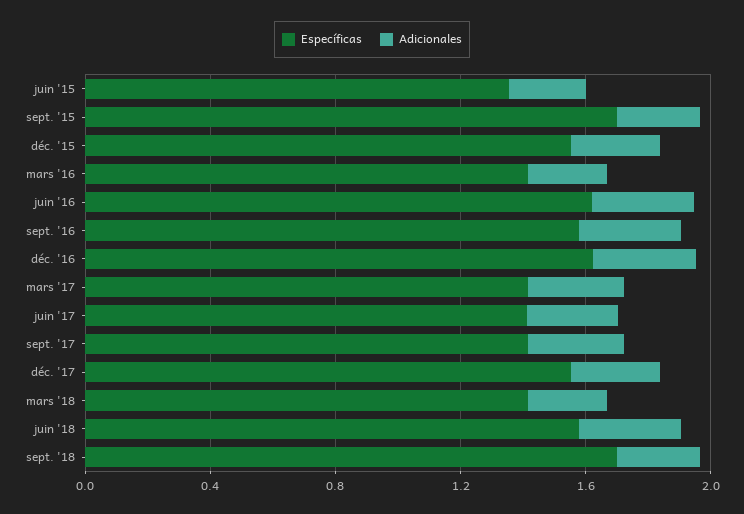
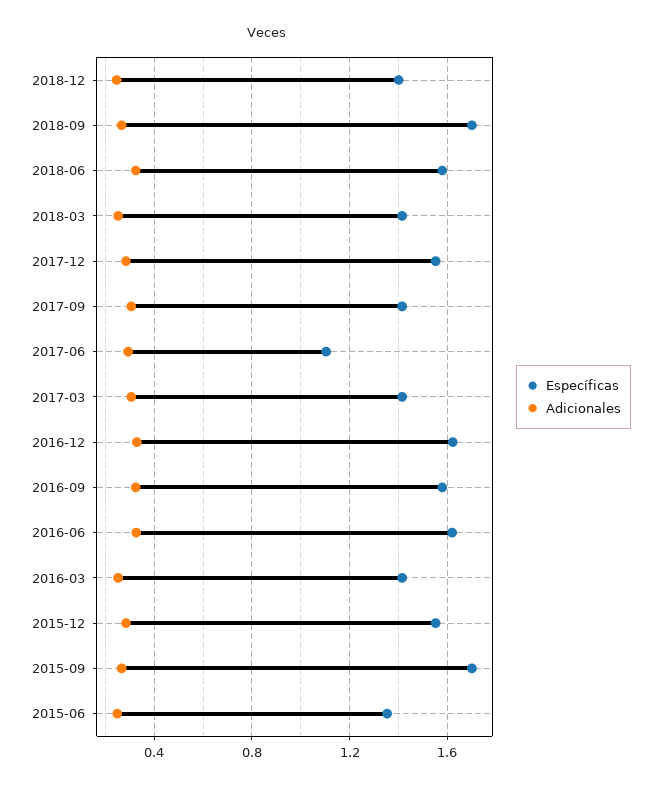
Específicas, juin '17: 1.4 -> 1.1
Específicas, 2018-12: none -> 1.4
Adicionales, 2018-12: none -> 0.25

